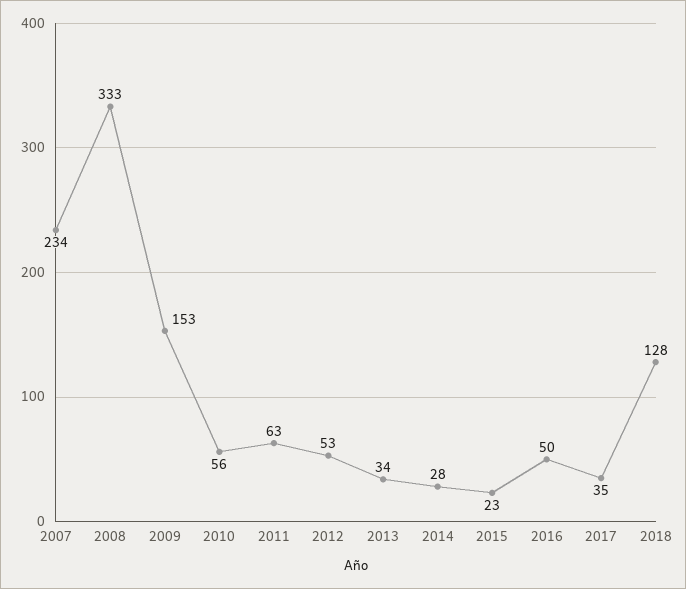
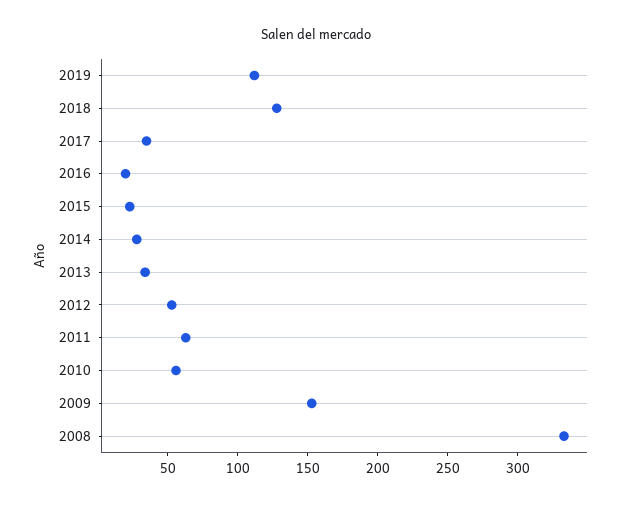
2007: 234 -> none
2016: 50 -> 20
2019: none -> 110

